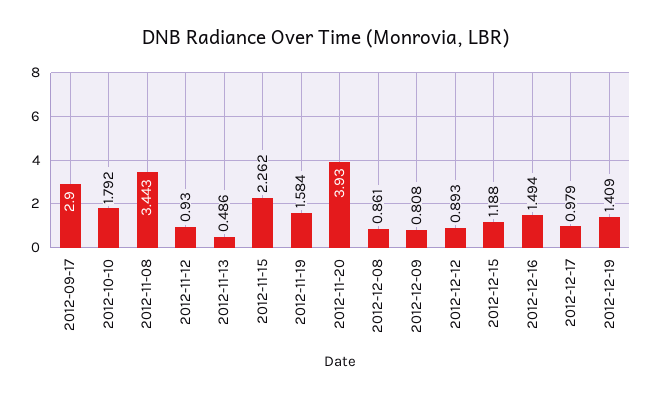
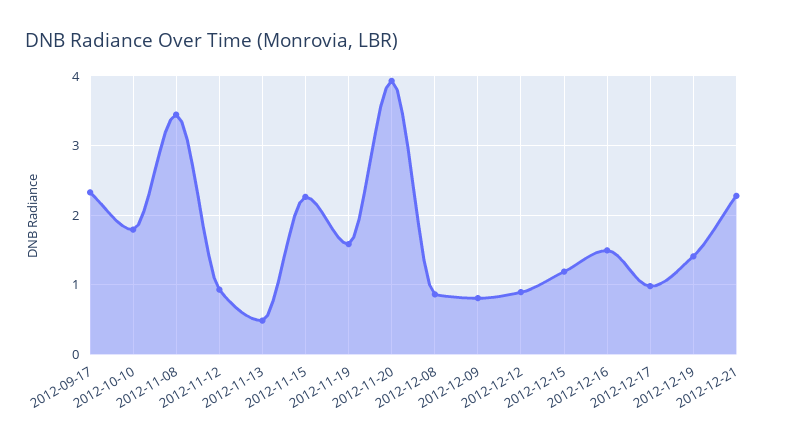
2012-09-17: 2.9 -> 2.3
2012-12-21: none -> 2.3

